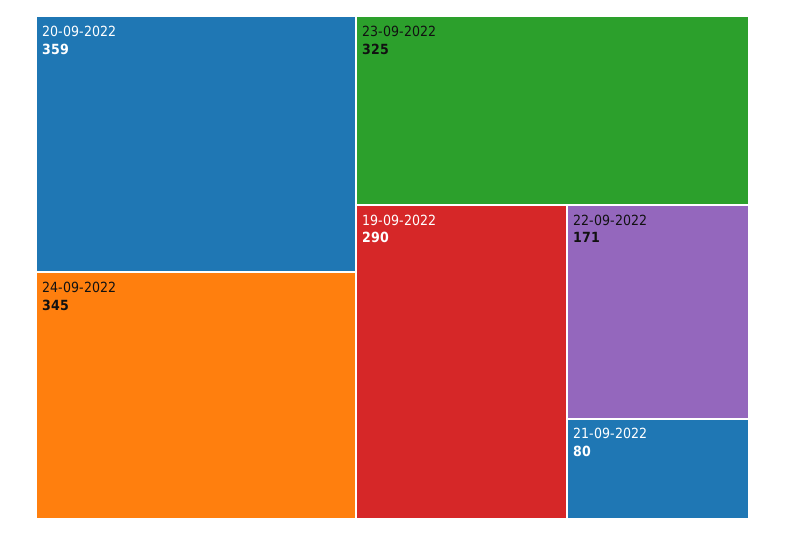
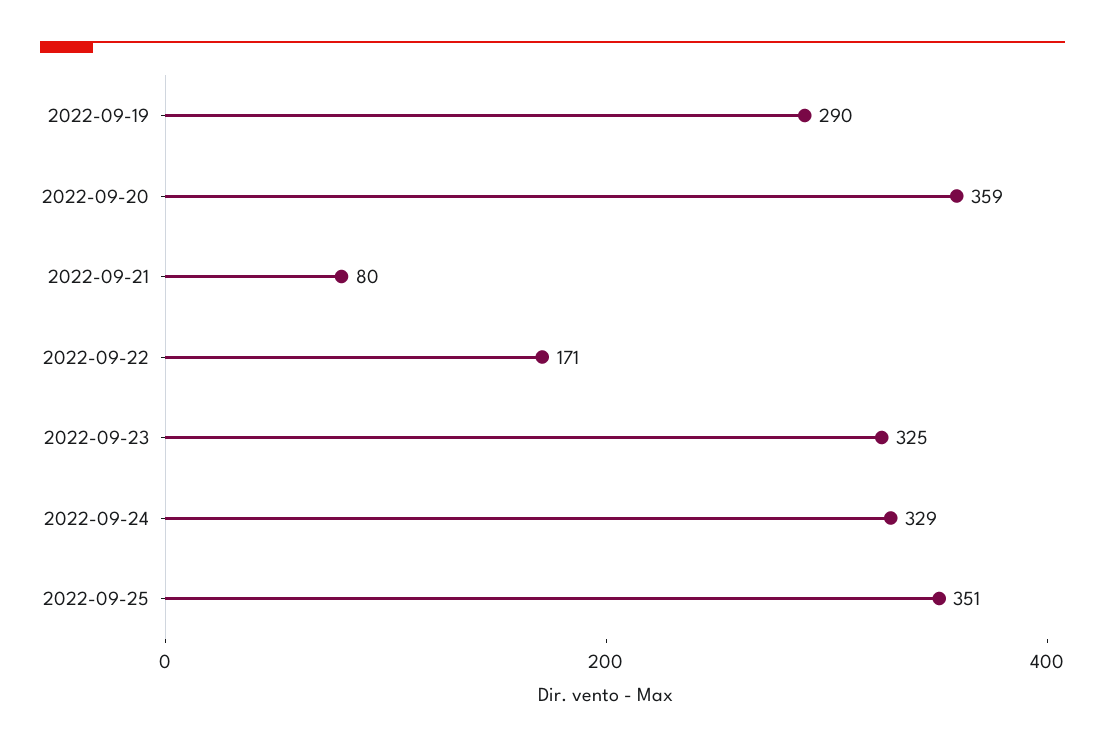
24-09-2022: 345 -> 329
2022-09-25: none -> 351

